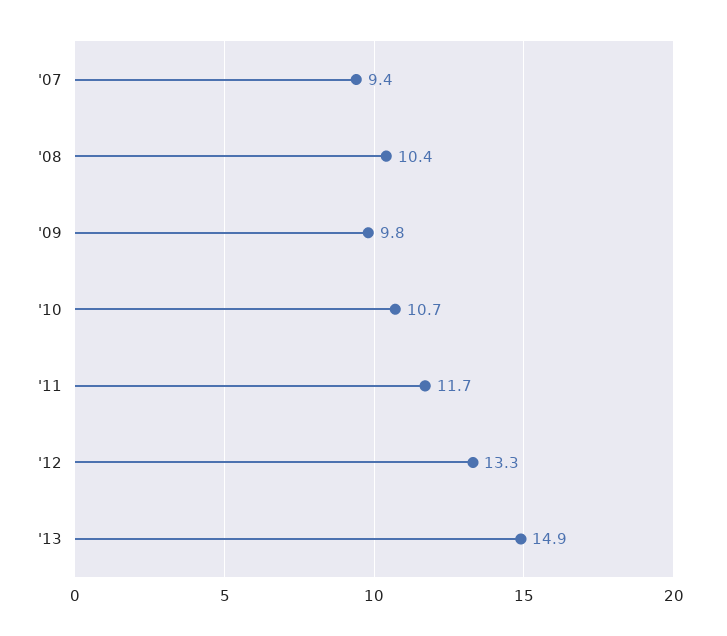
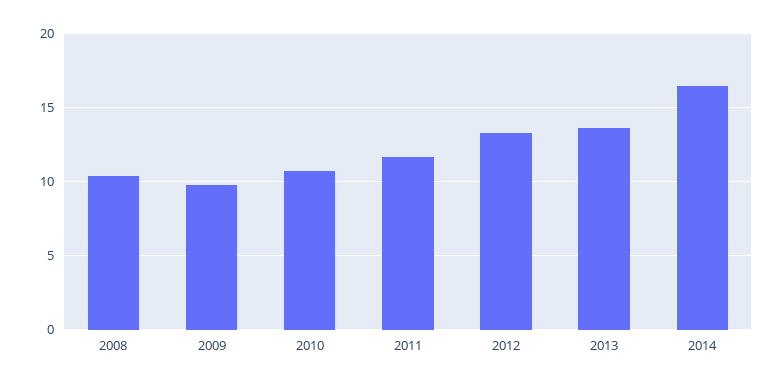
'07: 9.4 -> none
'13: 14.9 -> 13.5
2014: none -> 16.5

